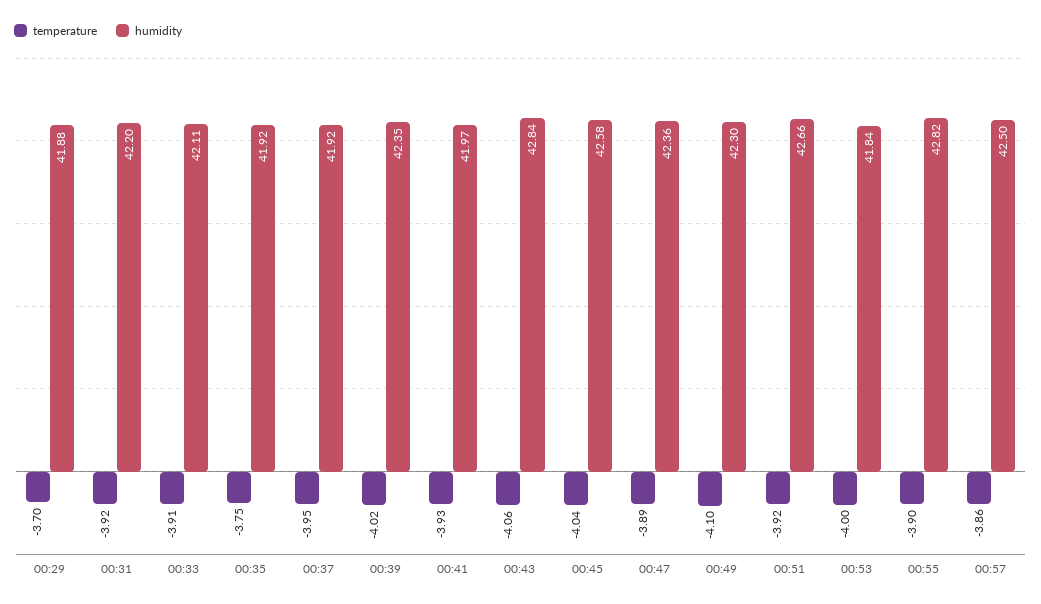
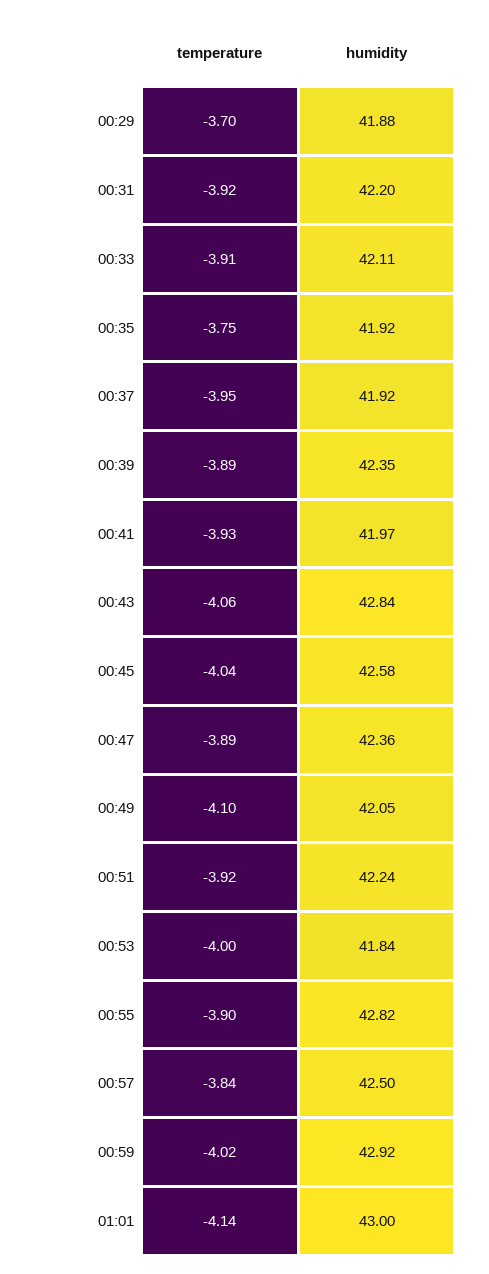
temperature, 00:39: -4.02 -> -3.89
humidity, 00:49: 42.3 -> 42.05
humidity, 00:51: 42.66 -> 42.24
temperature, 00:57: -3.86 -> -3.84
temperature, 00:59: none -> -4.02
humidity, 00:59: none -> 42.92
temperature, 01:01: none -> -4.14
humidity, 01:01: none -> 43

